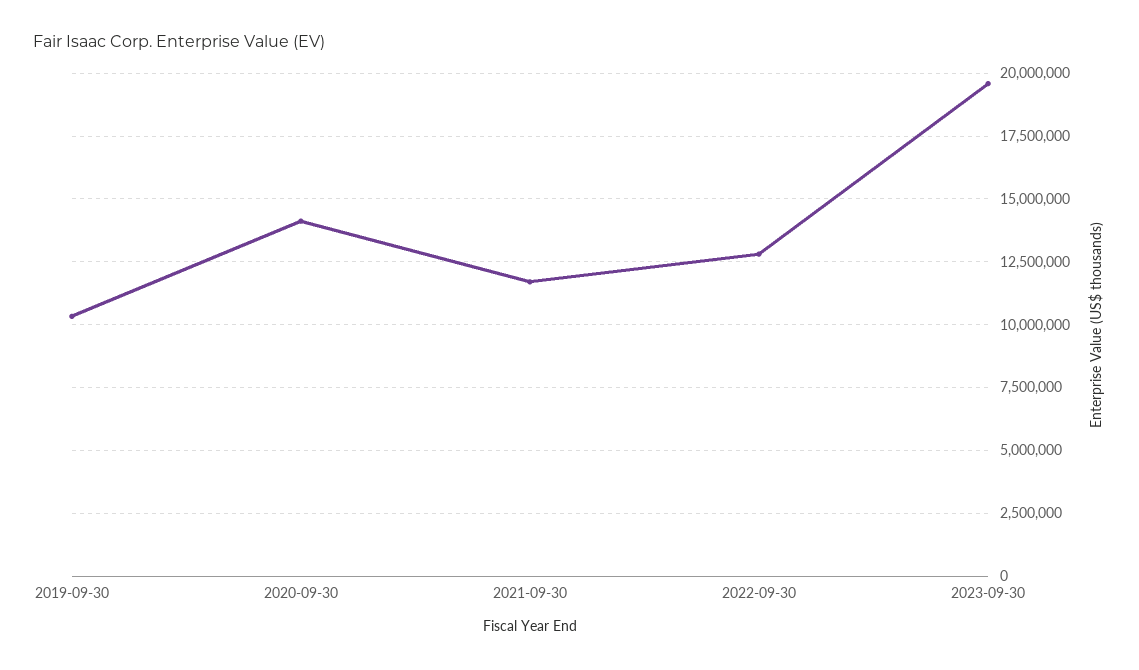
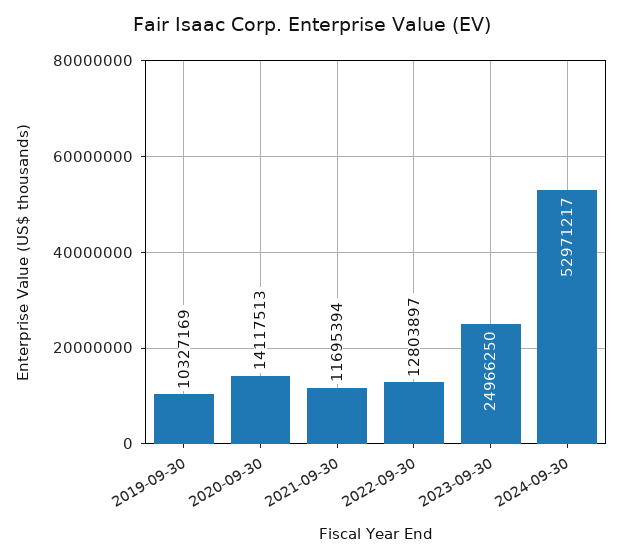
2023-09-30: 19500000 -> 24966250
2024-09-30: none -> 52971217

